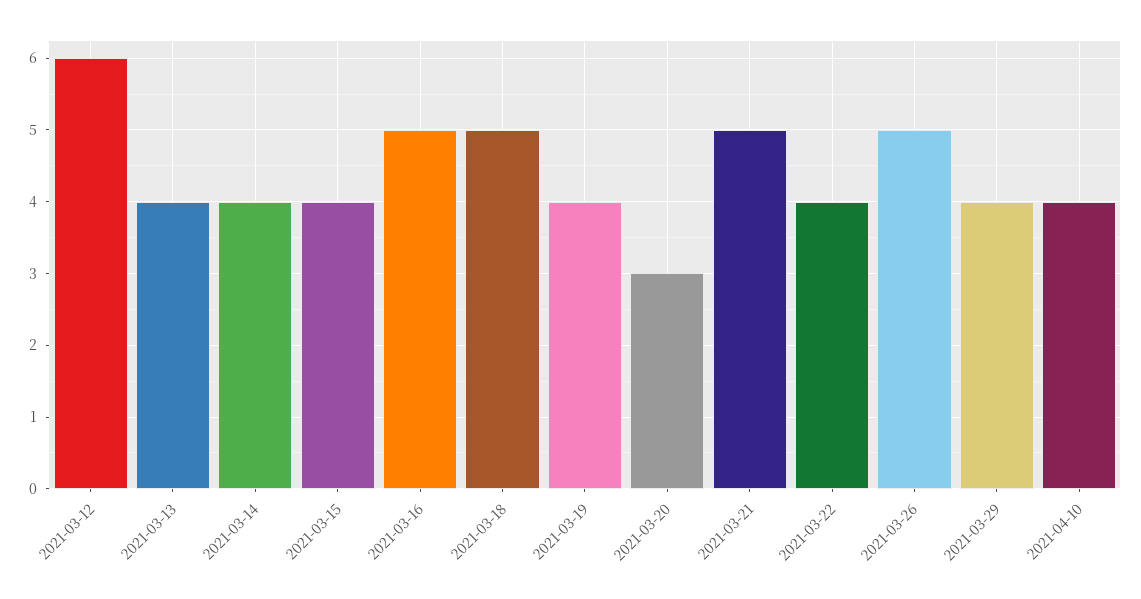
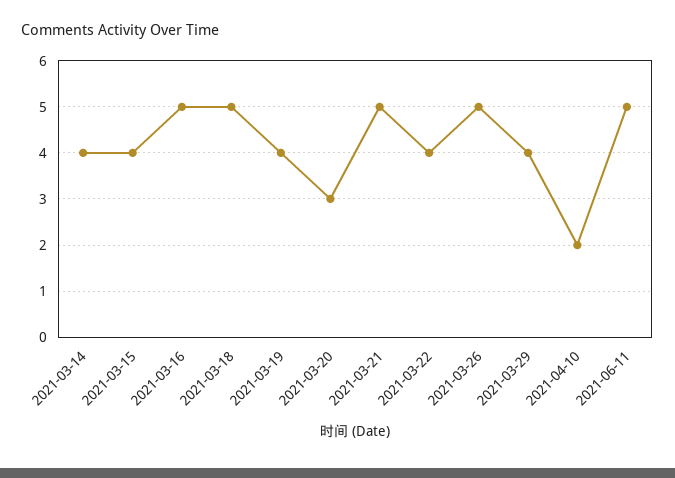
2021-03-12: 6 -> none
2021-03-13: 4 -> none
2021-04-10: 4 -> 2
2021-06-11: none -> 5

